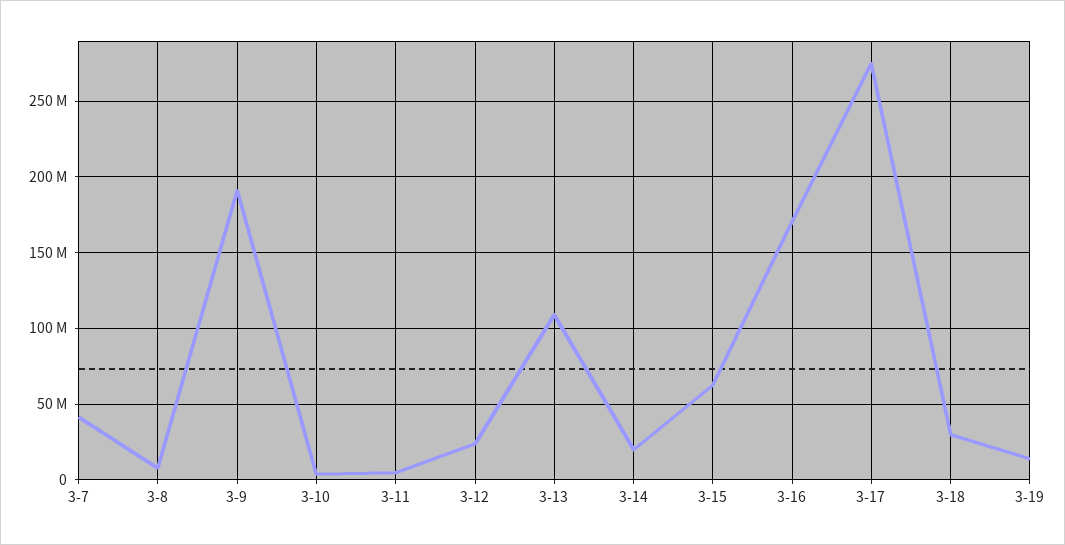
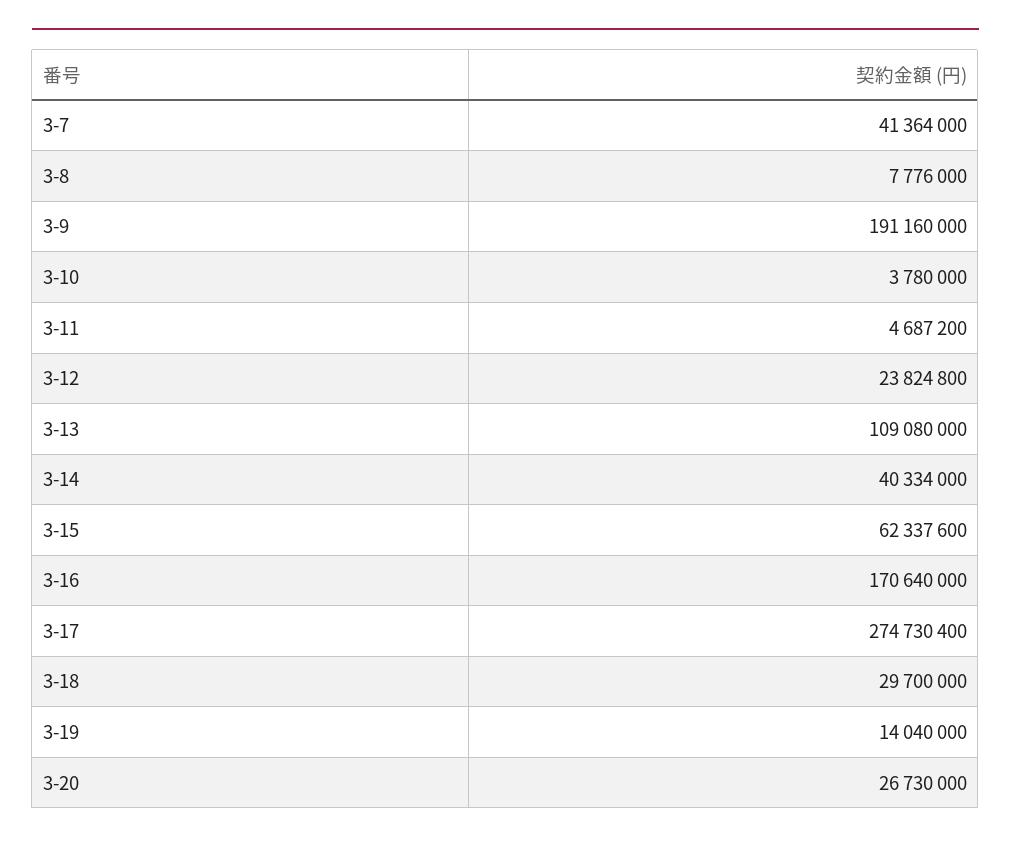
3-14: 20000000 -> 40334000
3-20: none -> 26730000

